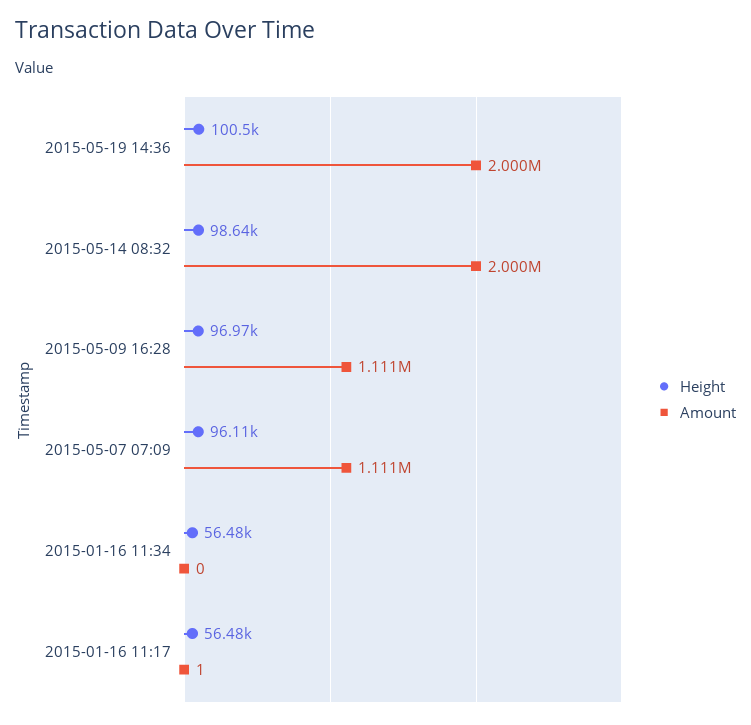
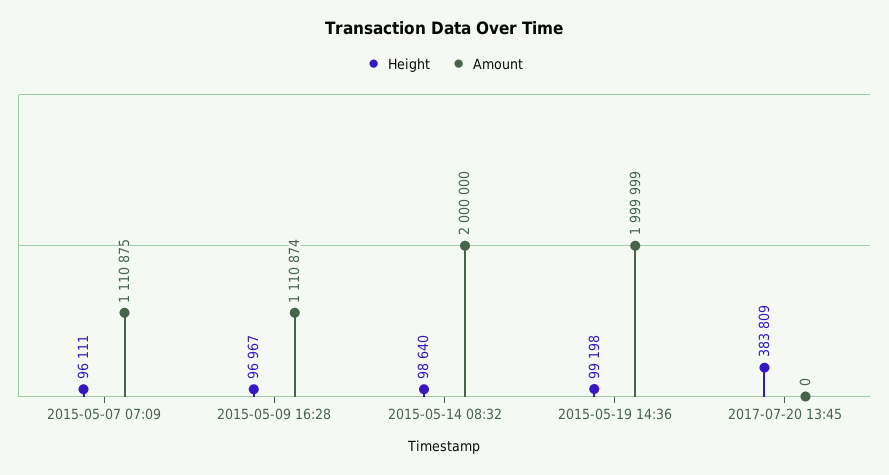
Height, 2015-05-19 14:36: 100500 -> 99198
Height, 2015-01-16 11:34: 56480 -> none
Amount, 2015-01-16 11:34: 0 -> none
Height, 2015-01-16 11:17: 56480 -> none
Amount, 2015-01-16 11:17: 1 -> none
Height, 2017-07-20 13:45: none -> 383809
Amount, 2017-07-20 13:45: none -> 0

